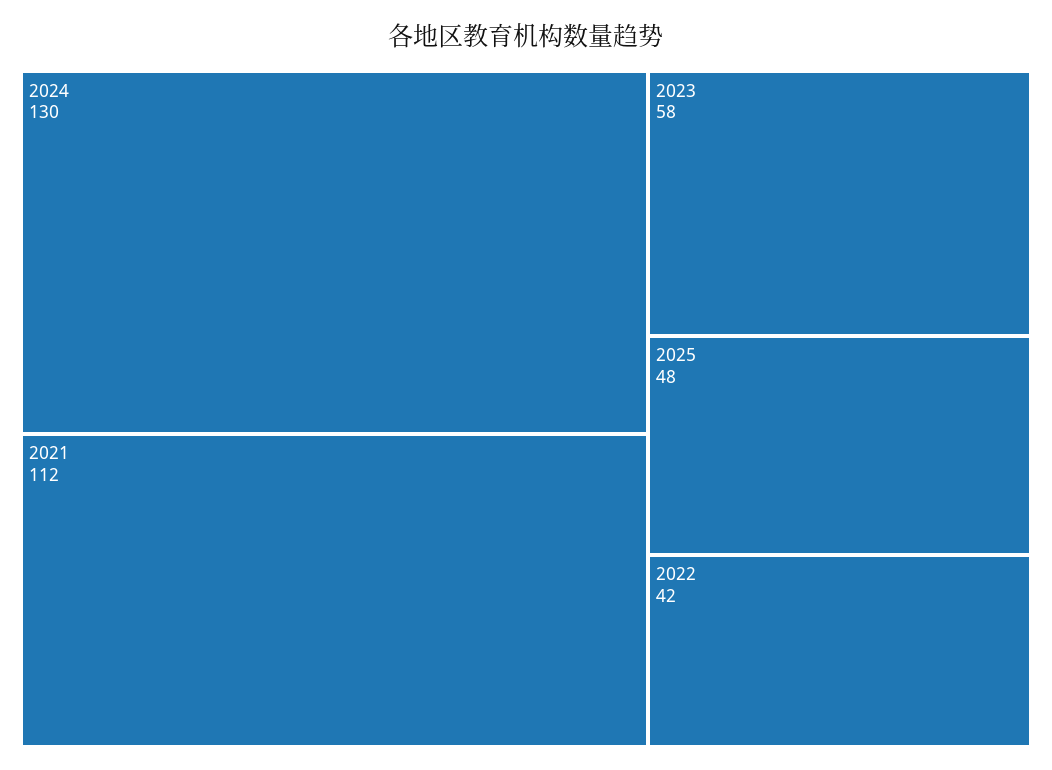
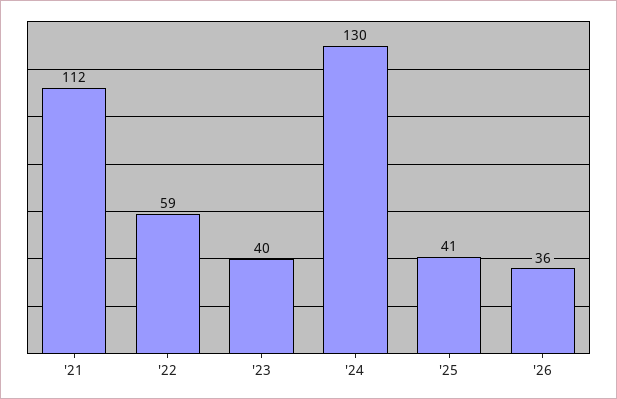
2023: 58 -> 40
2025: 48 -> 41
2022: 42 -> 59
'26: none -> 36

